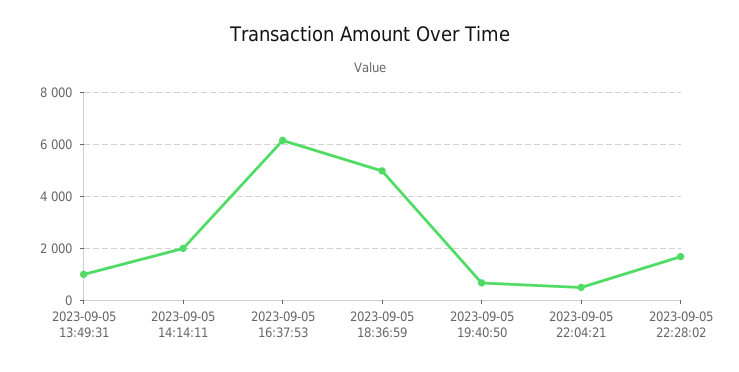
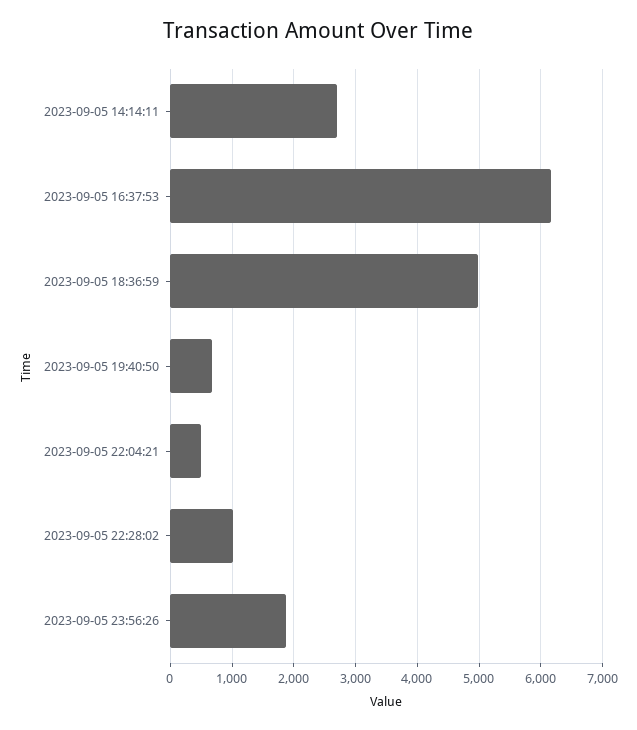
2023-09-05 13:49:31: 1000 -> none
2023-09-05 14:14:11: 2000 -> 2700
2023-09-05 22:28:02: 1750 -> 1000
2023-09-05 23:56:26: none -> 1900

